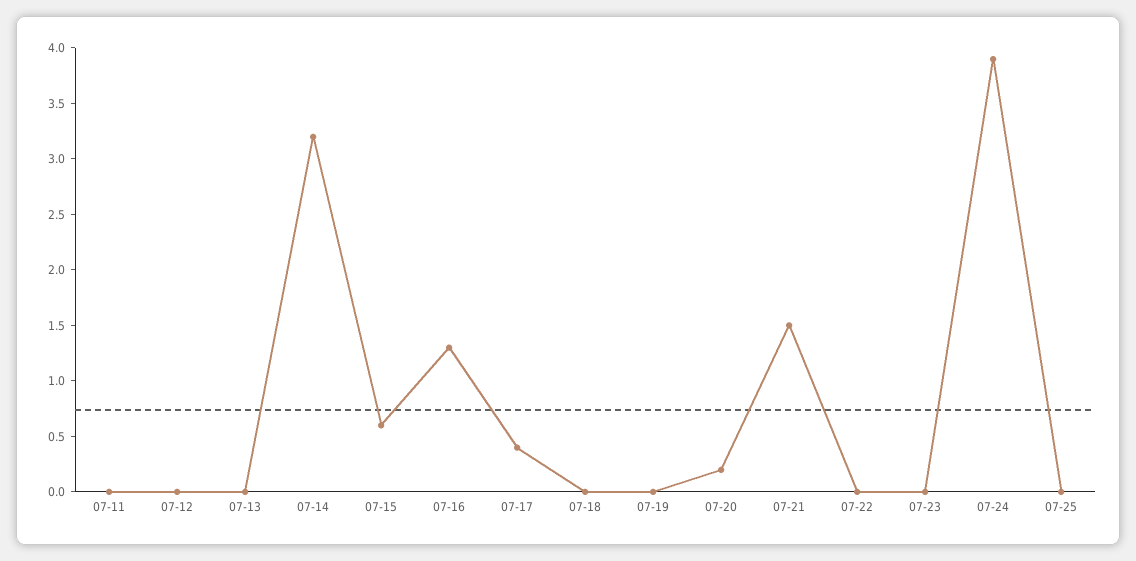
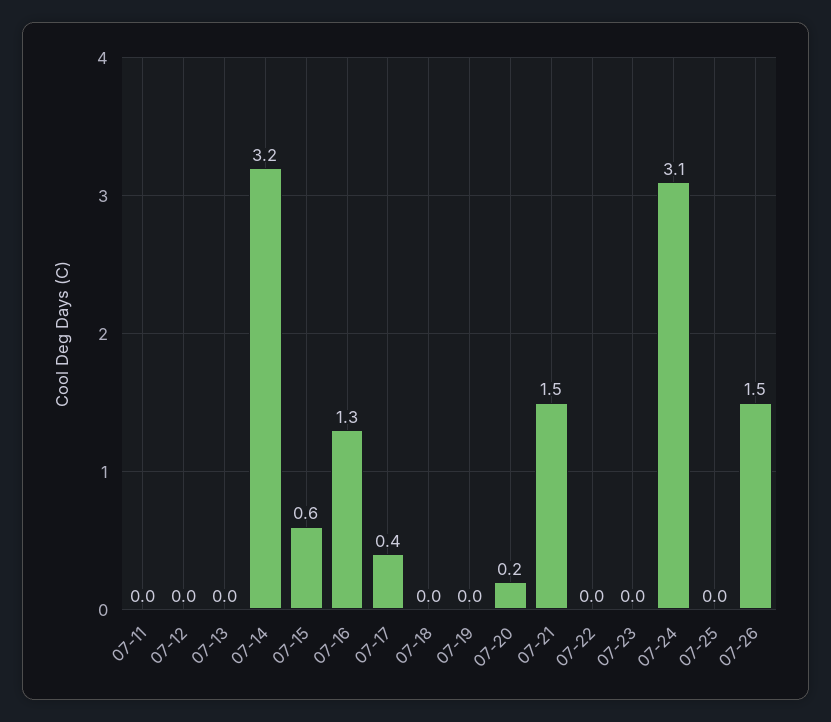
07-24: 3.9 -> 3.1
07-26: none -> 1.5

